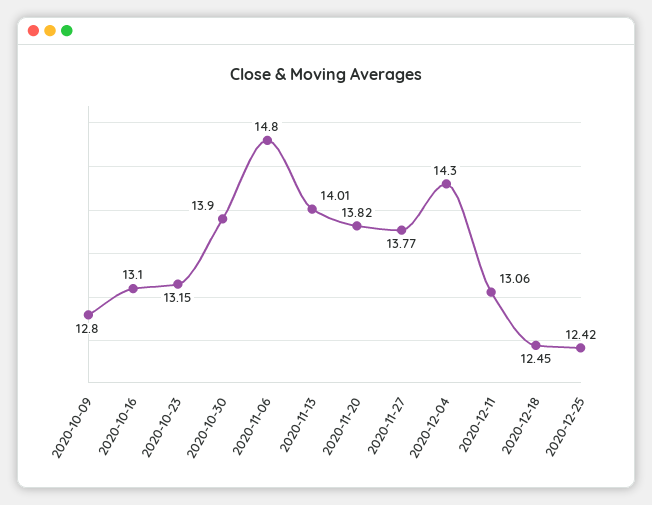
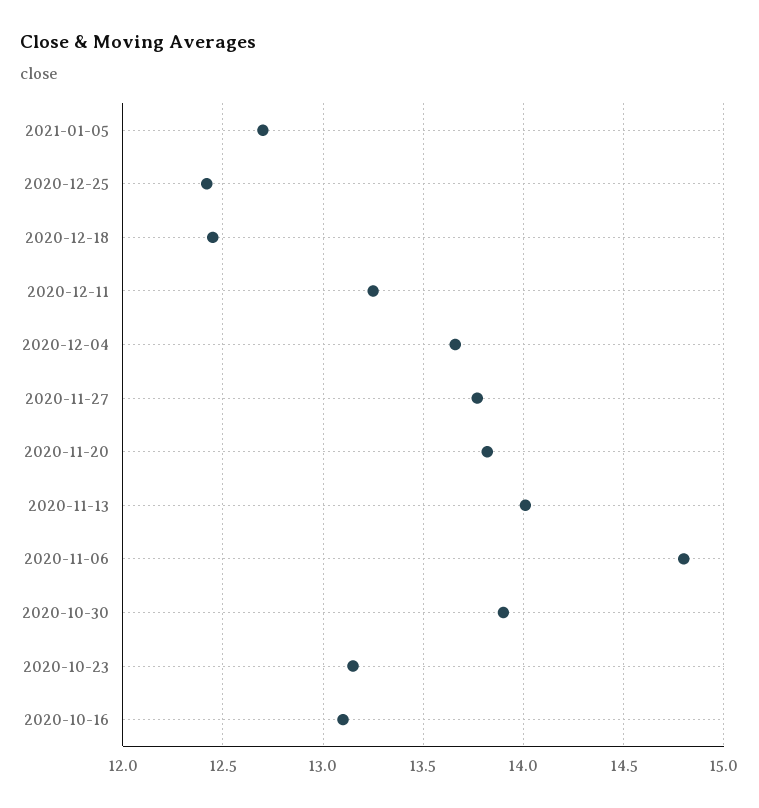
2020-10-09: 12.8 -> none
2020-12-04: 14.3 -> 13.65
2020-12-11: 13.06 -> 13.25
2021-01-05: none -> 12.7

